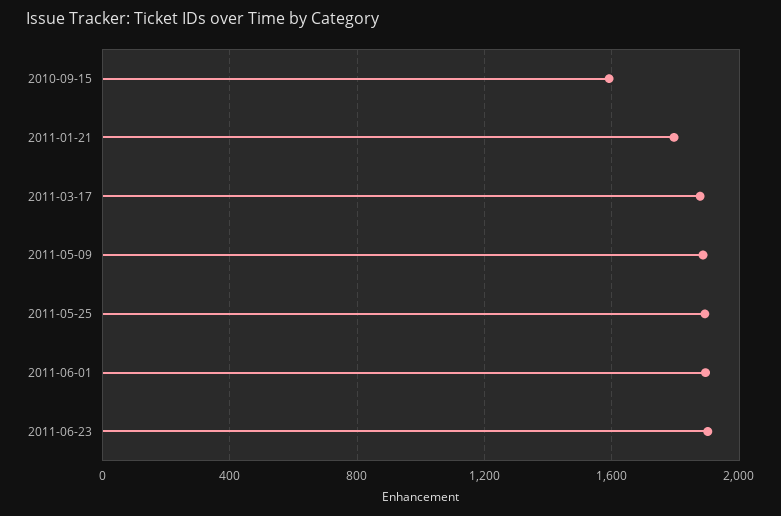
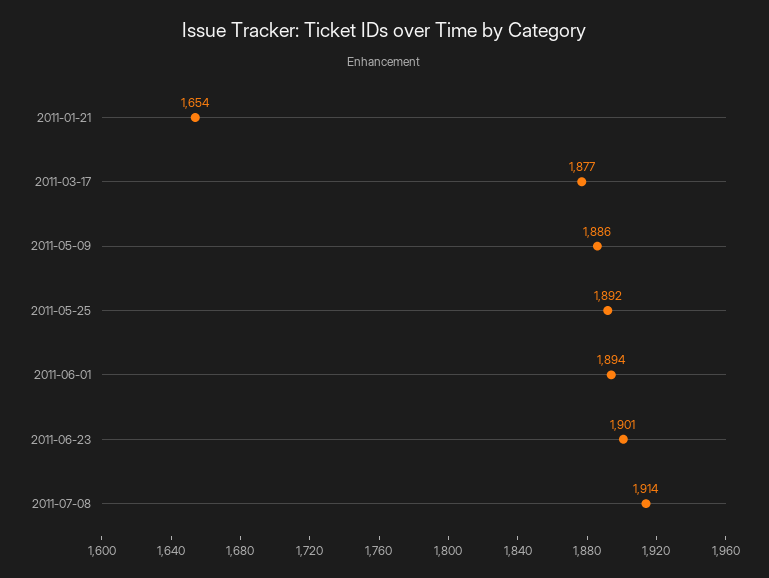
2010-09-15: 1600 -> none
2011-01-21: 1800 -> 1654
2011-07-08: none -> 1914

